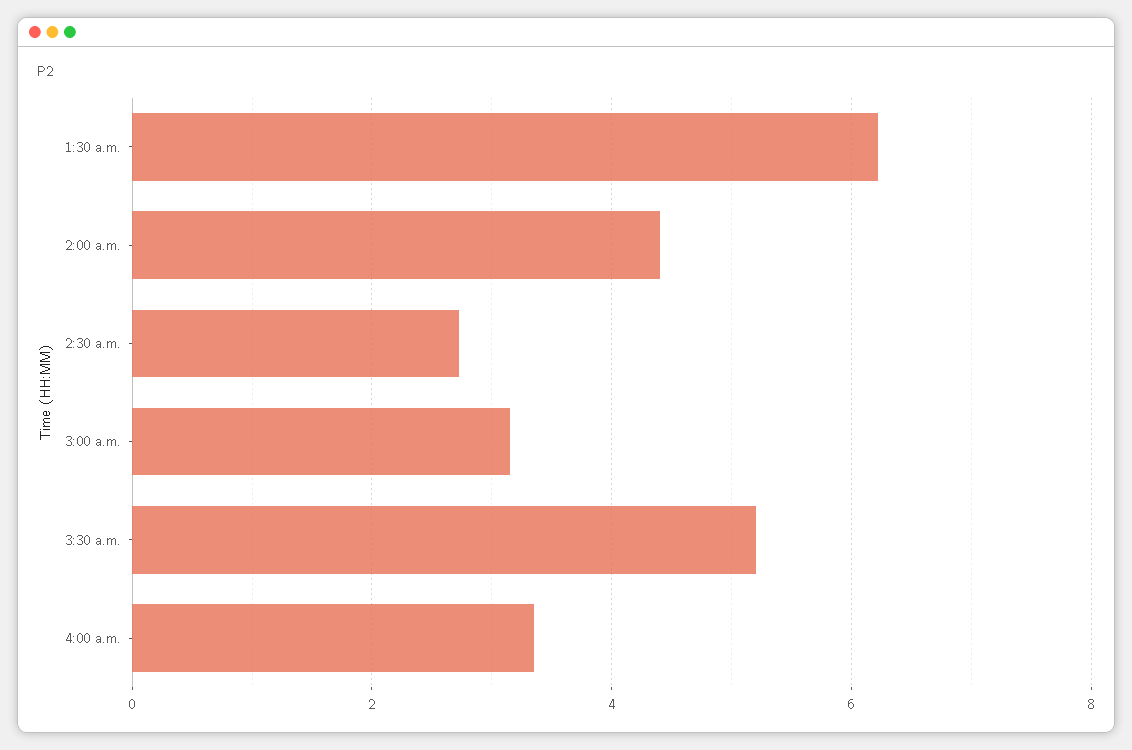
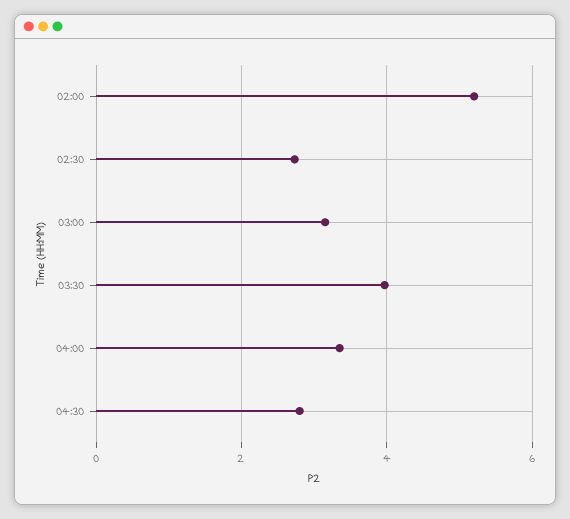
1:30 a.m.: 6.2 -> none
2:00 a.m.: 4.4 -> 5.2
3:30 a.m.: 5.2 -> 4
04:30: none -> 2.8

